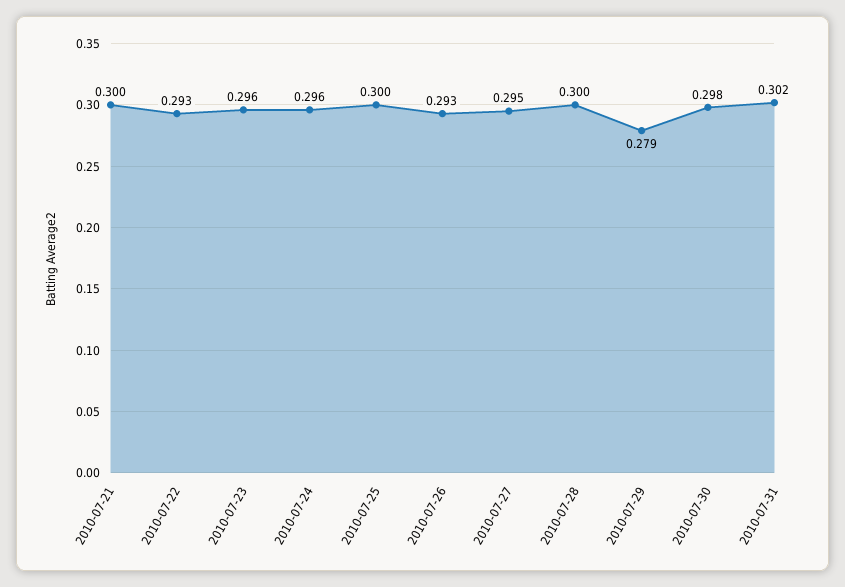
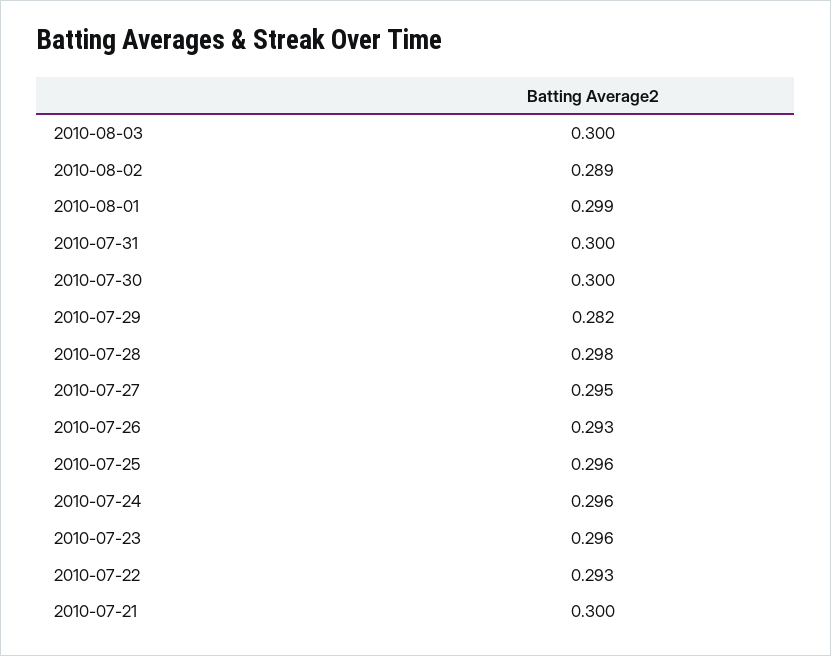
2010-07-25: 0.3 -> 0.296
2010-07-28: 0.3 -> 0.298
2010-07-29: 0.279 -> 0.282
2010-07-30: 0.298 -> 0.3
2010-07-31: 0.302 -> 0.3
2010-08-03: none -> 0.3
2010-08-02: none -> 0.289
2010-08-01: none -> 0.299

